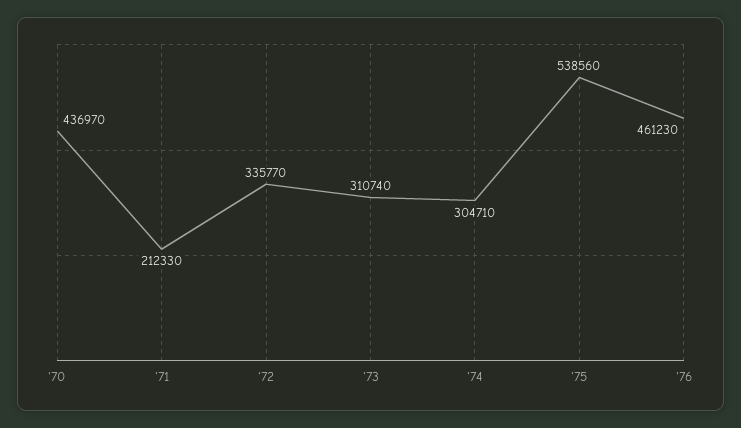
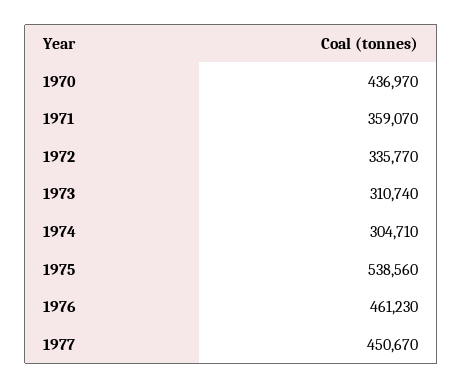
'71: 212330 -> 359070
1977: none -> 450670

